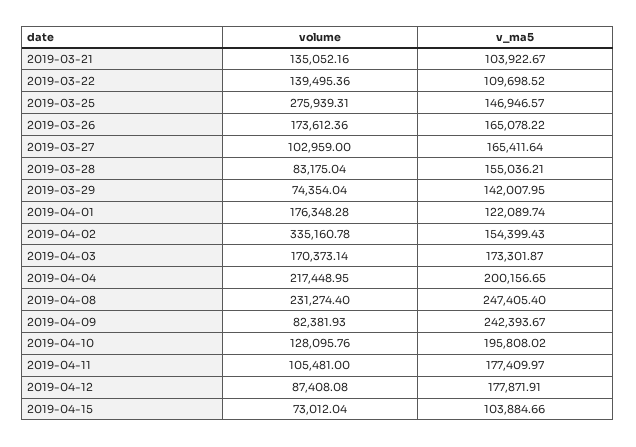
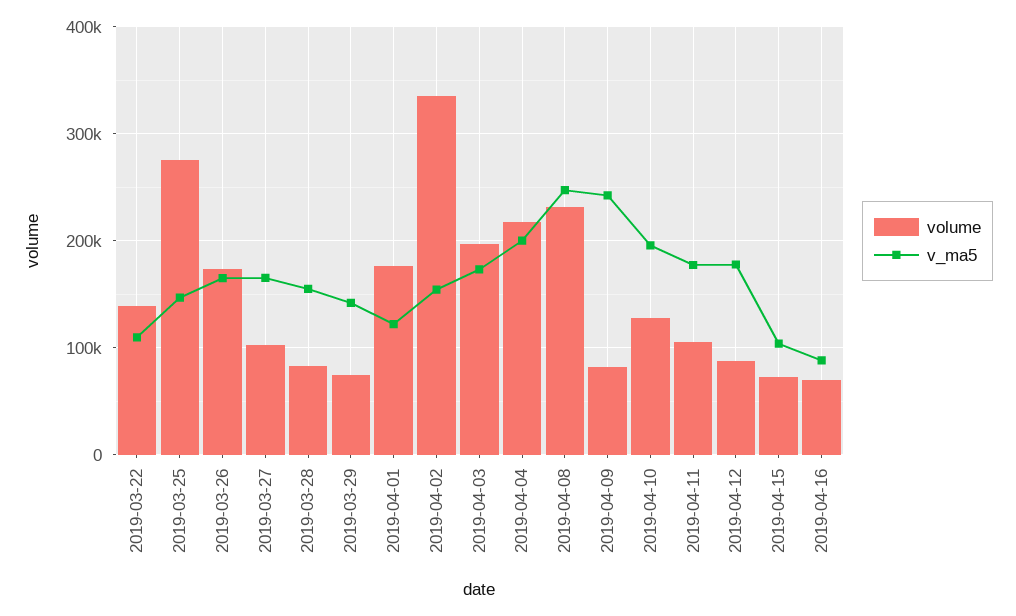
volume, 2019-03-21: 135052.16 -> none
v_ma5, 2019-03-21: 103922.67 -> none
volume, 2019-04-03: 170373.14 -> 200000
volume, 2019-04-16: none -> 70000
v_ma5, 2019-04-16: none -> 90000

